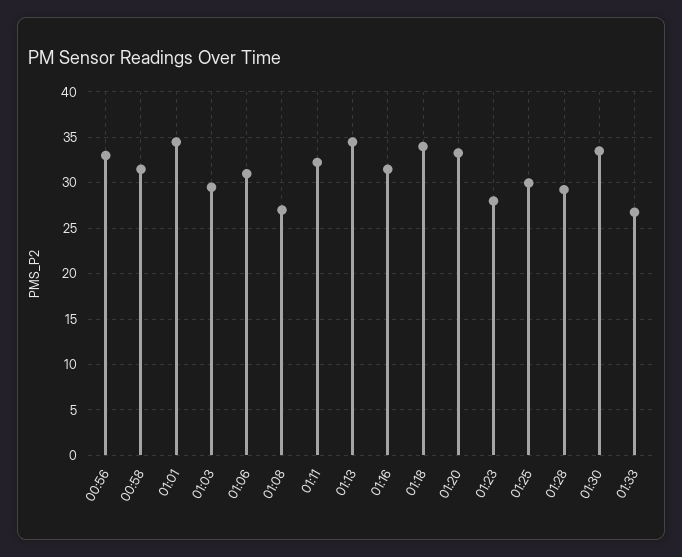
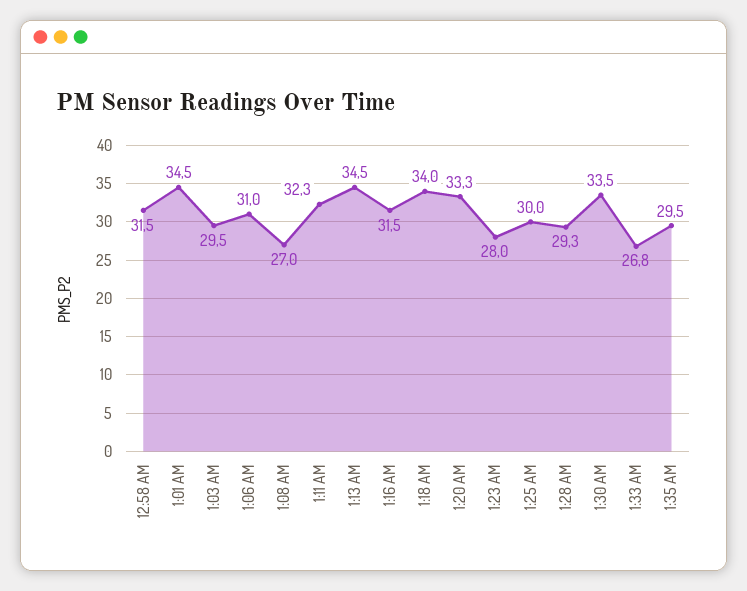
00:56: 33 -> none
1:35 AM: none -> 29.5

